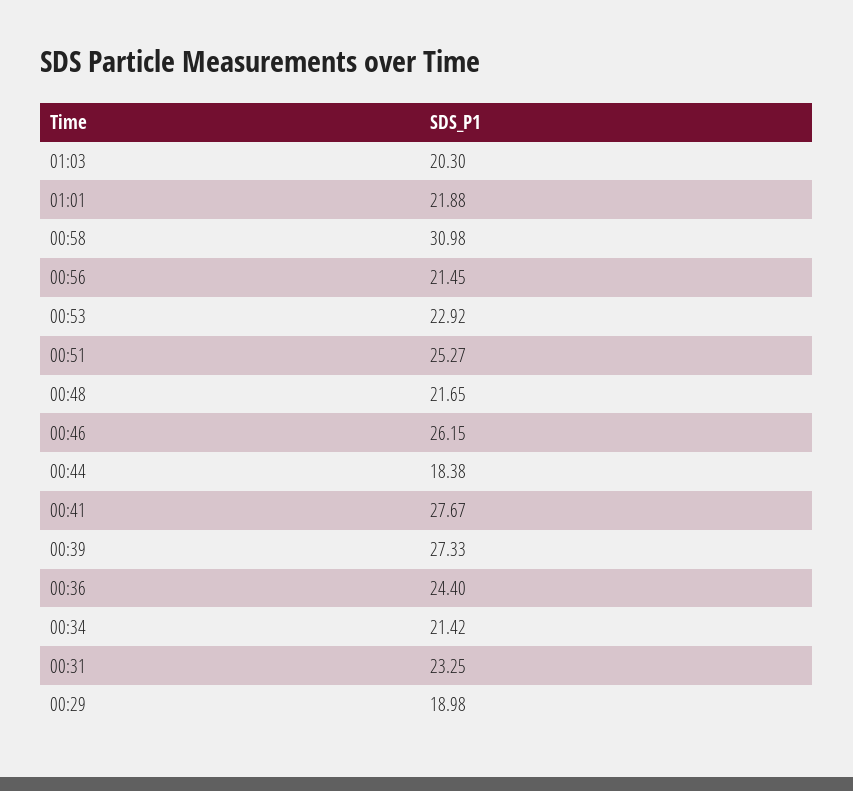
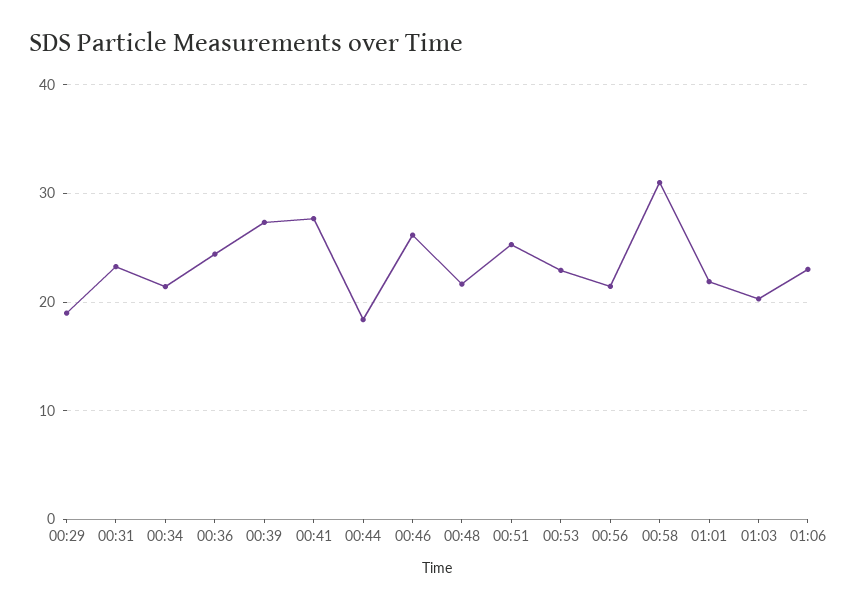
01:06: none -> 23

